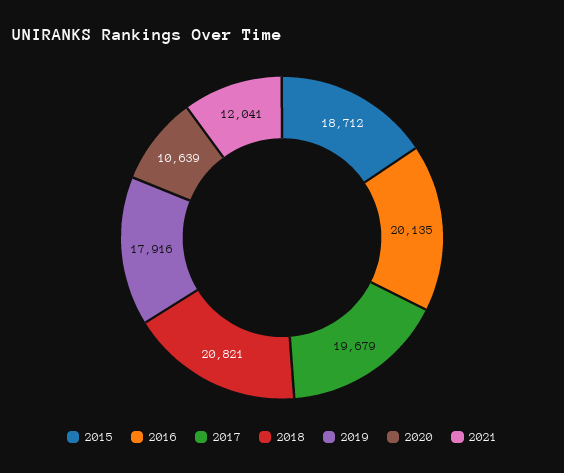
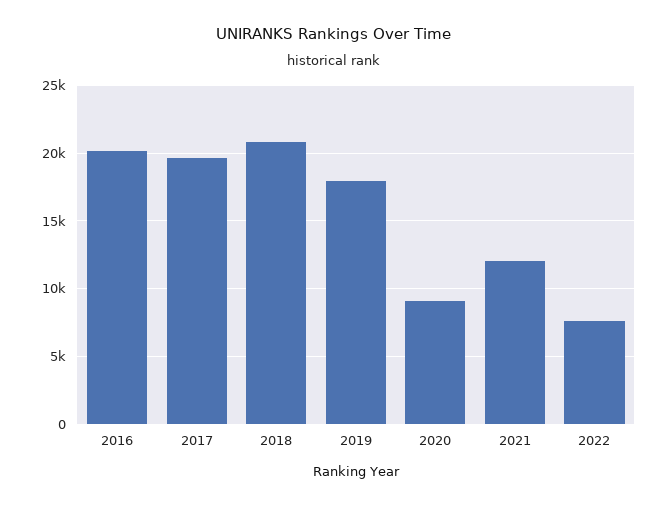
2015: 18712 -> none
2020: 10639 -> 9000
2022: none -> 7500

